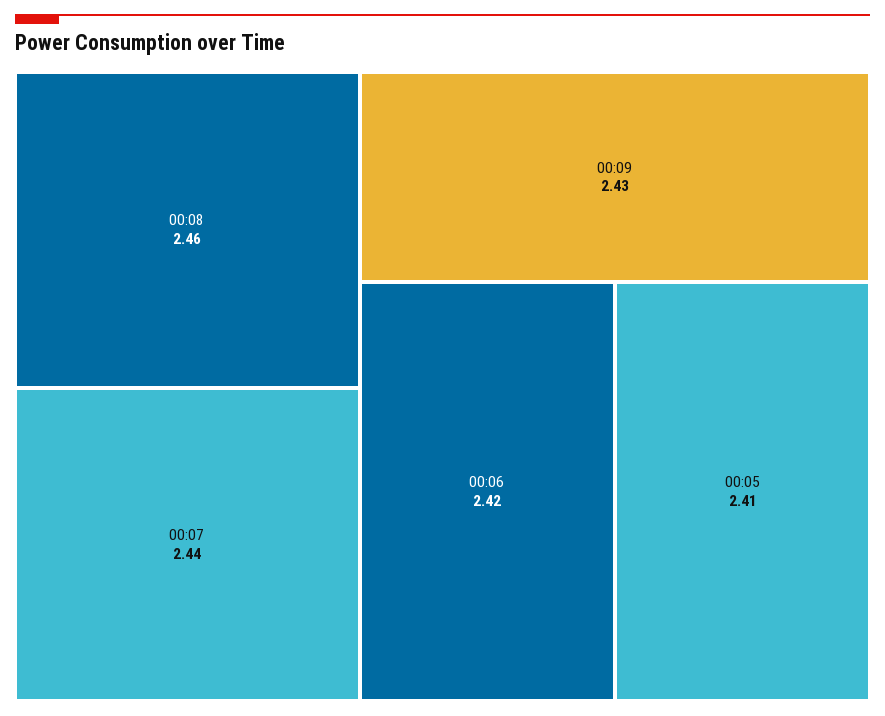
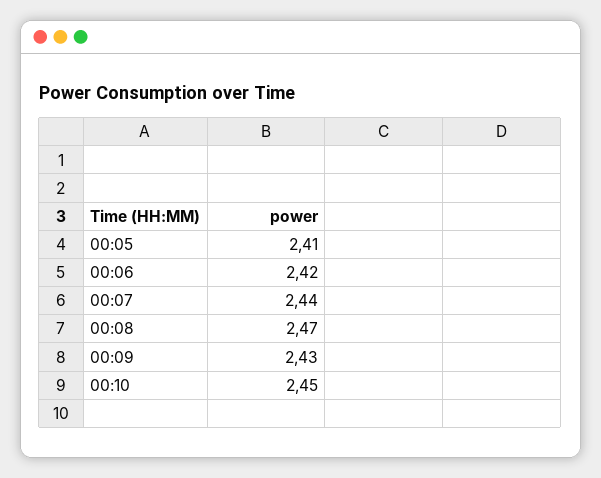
00:08: 2.46 -> 2.47
00:10: none -> 2.45

